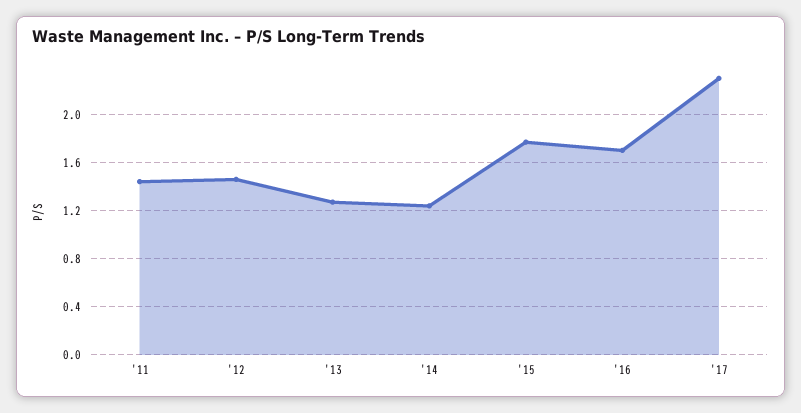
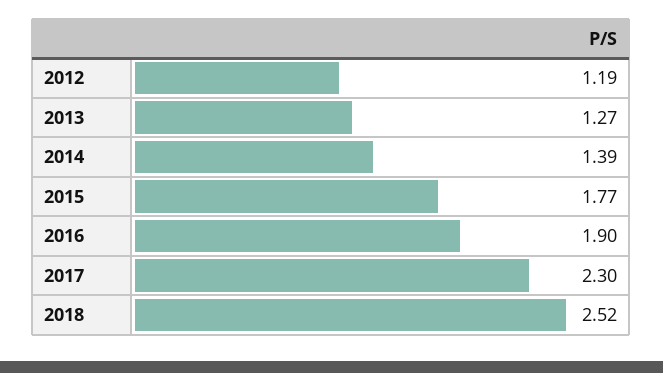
'11: 1.45 -> none
'12: 1.45 -> 1.19
'14: 1.25 -> 1.39
'16: 1.7 -> 1.9
2018: none -> 2.52

